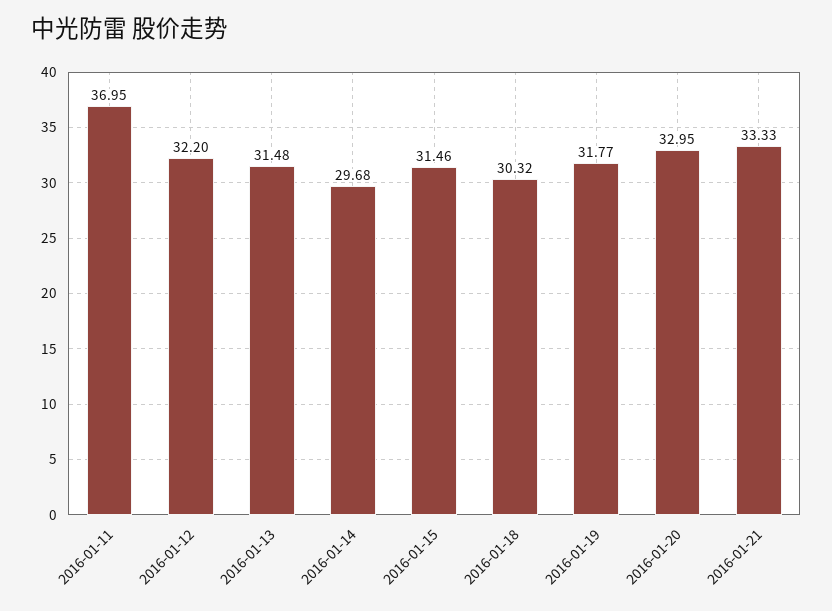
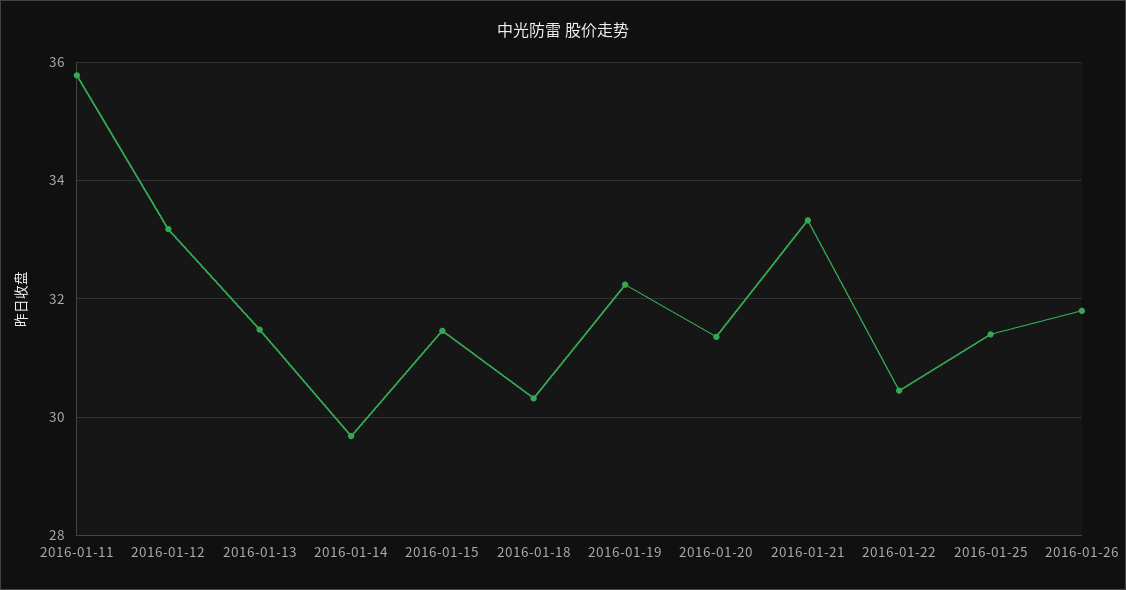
2016-01-11: 36.95 -> 35.8
2016-01-12: 32.2 -> 33.2
2016-01-19: 31.77 -> 32.2
2016-01-20: 32.95 -> 31.4
2016-01-22: none -> 30.4
2016-01-25: none -> 31.4
2016-01-26: none -> 31.8

